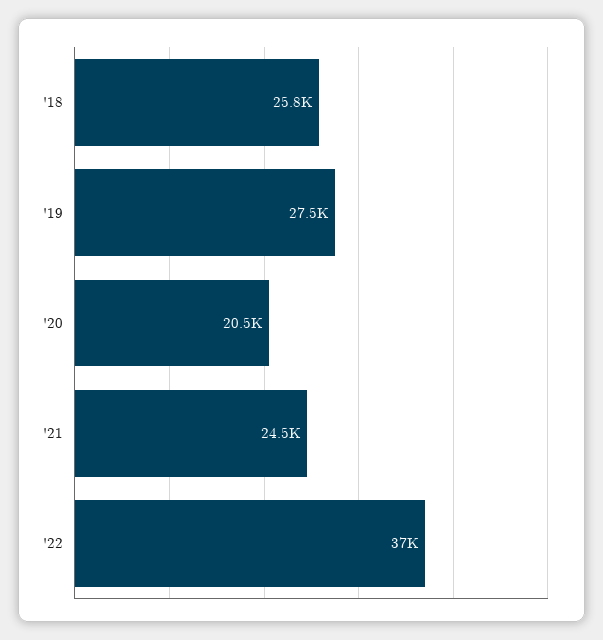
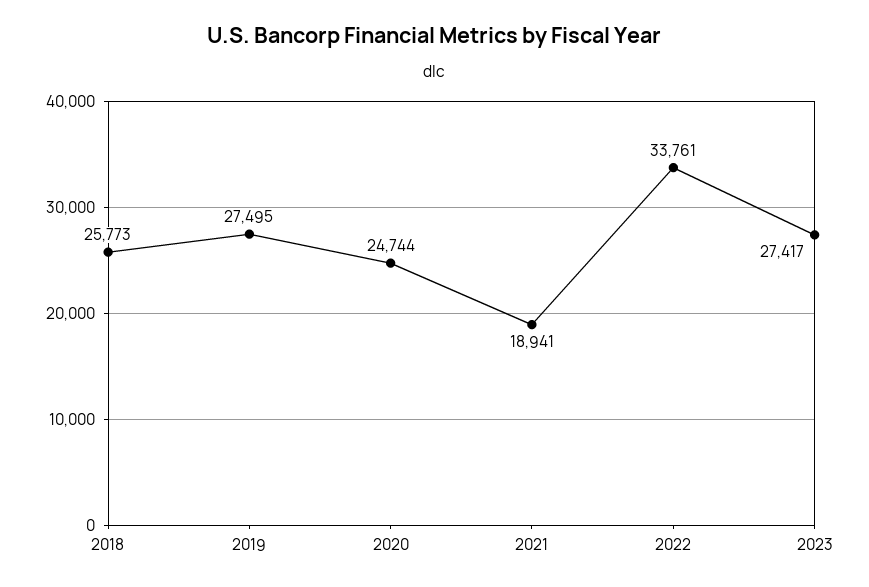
'20: 20500 -> 24744
'21: 24500 -> 18941
'22: 37000 -> 33761
2023: none -> 27417

